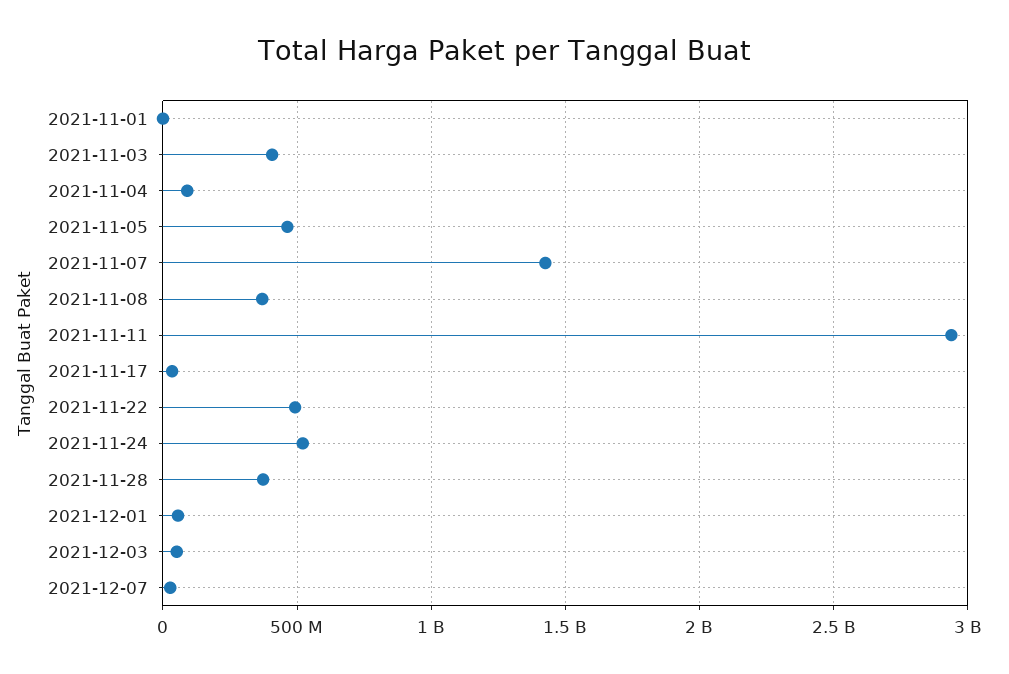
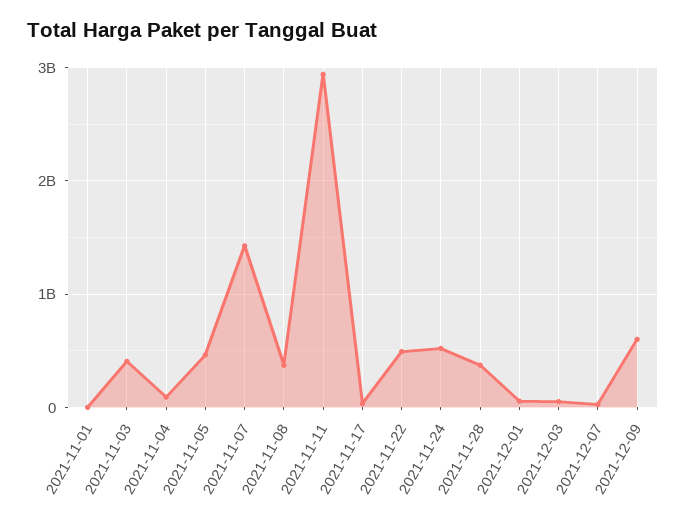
2021-12-09: none -> 600000000

